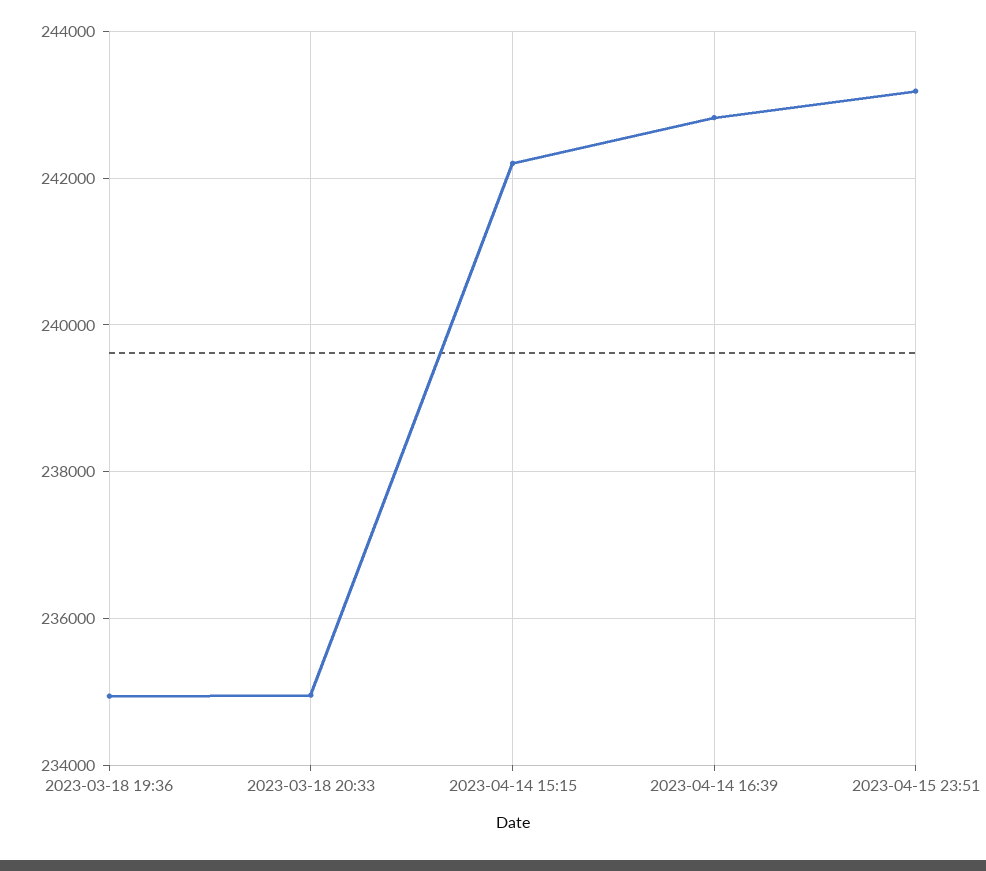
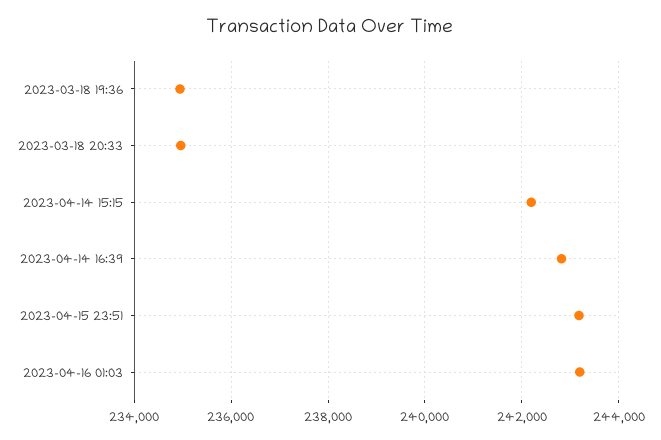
2023-04-16 01:03: none -> 243200

